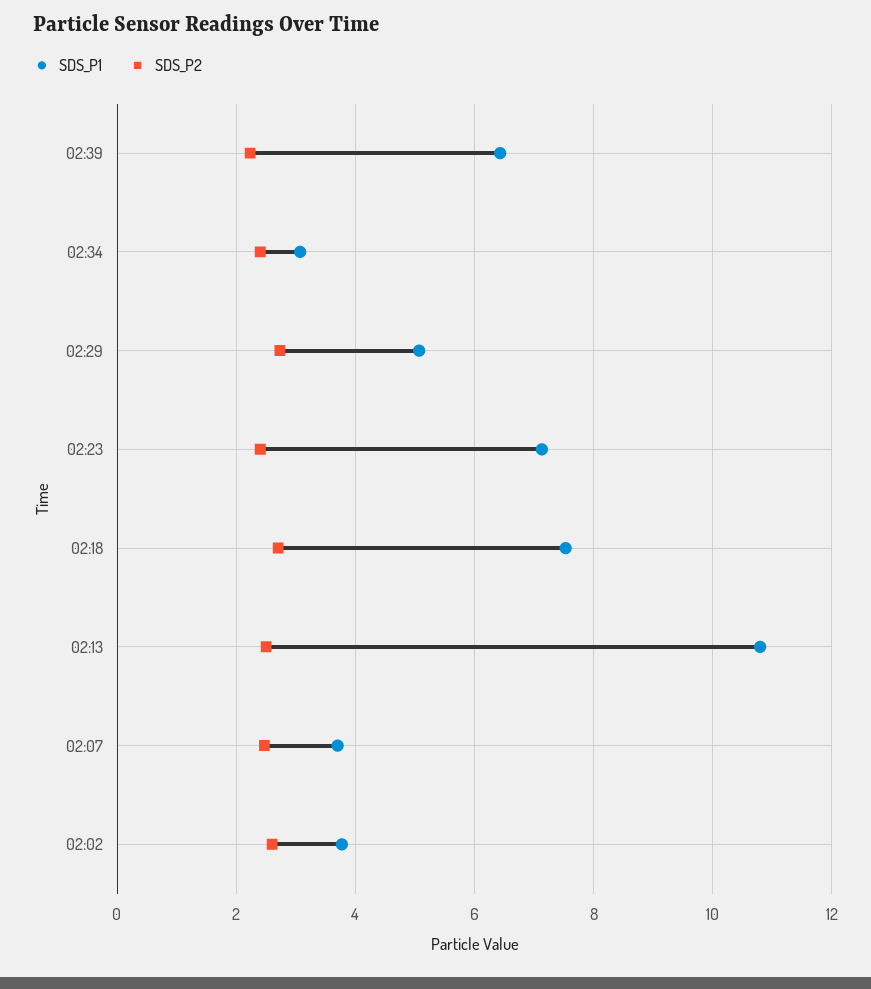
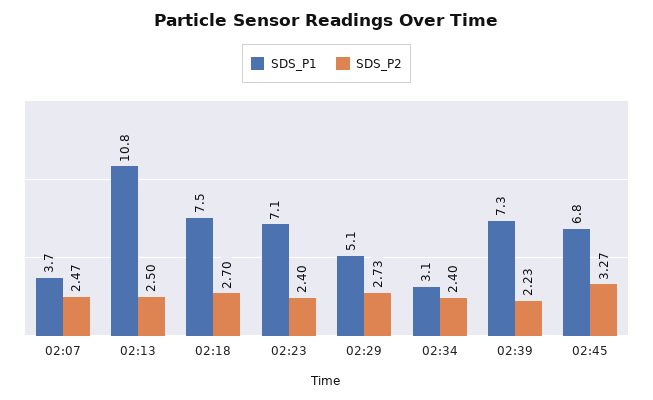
SDS_P1, 02:39: 6.4 -> 7.3
SDS_P1, 02:02: 3.8 -> none
SDS_P2, 02:02: 2.6 -> none
SDS_P1, 02:45: none -> 6.8
SDS_P2, 02:45: none -> 3.27

